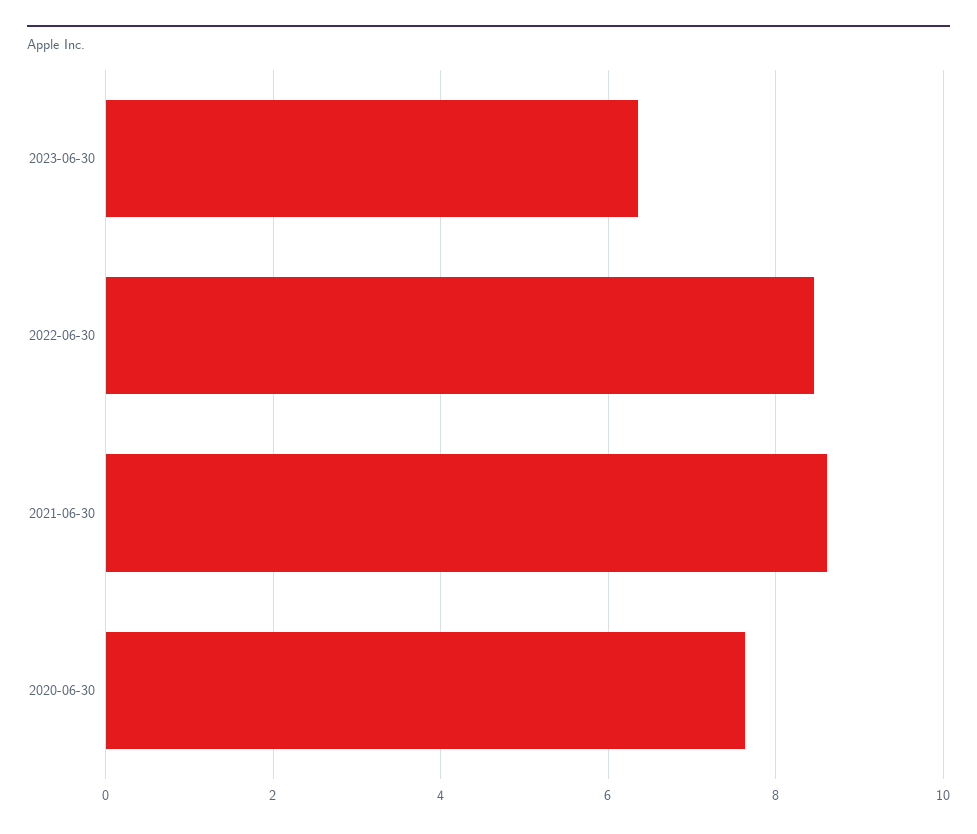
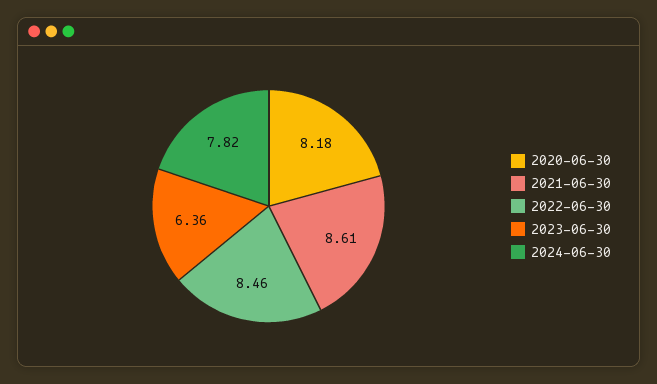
2020-06-30: 7.6 -> 8.18
2024-06-30: none -> 7.82

